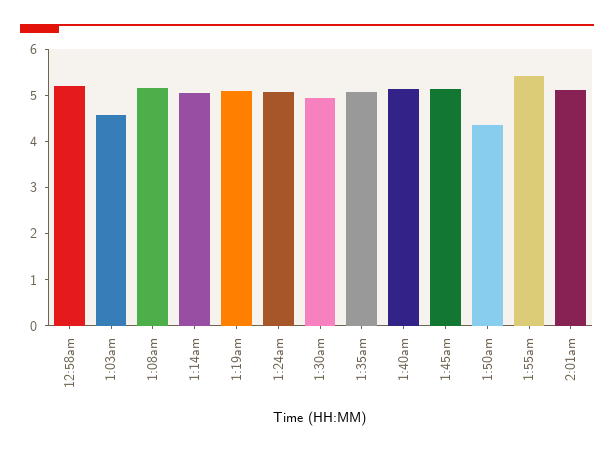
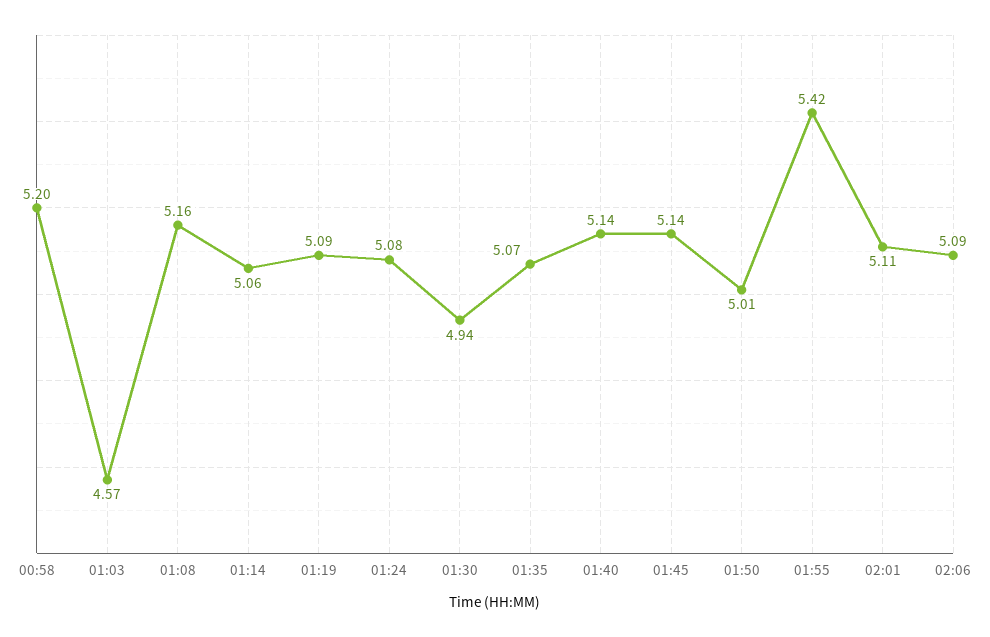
1:50am: 4.4 -> 5.01
02:06: none -> 5.09

